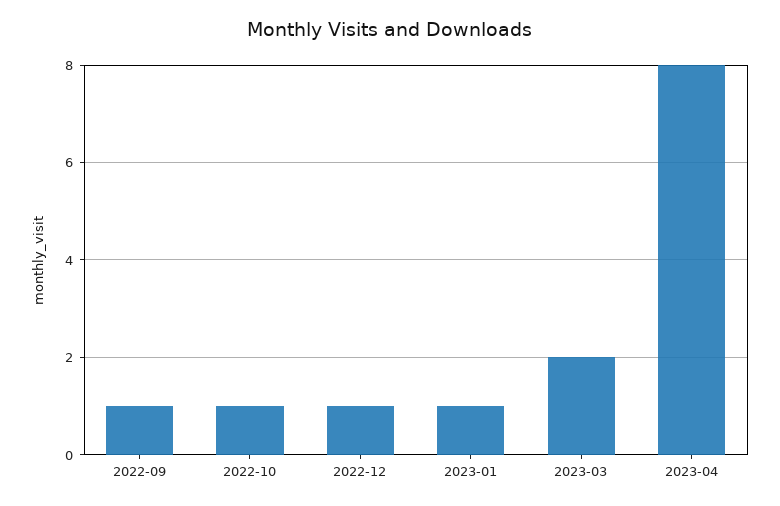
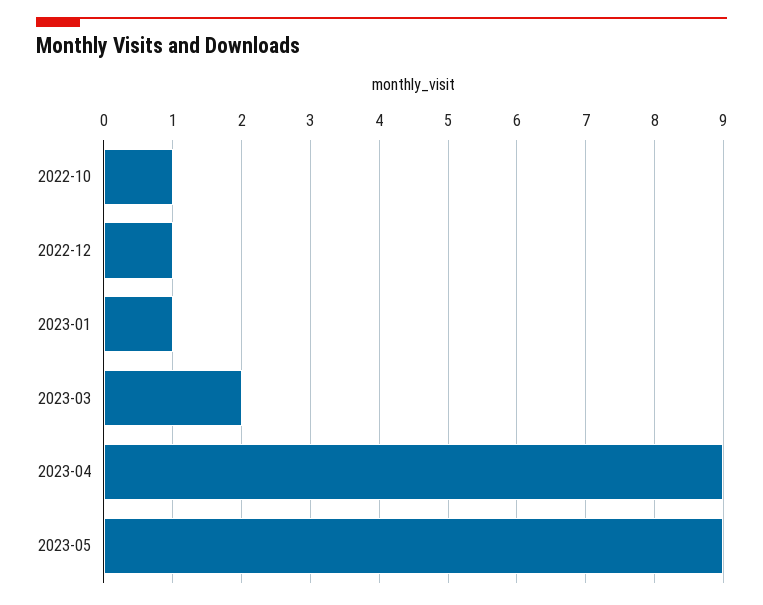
2022-09: 1 -> none
2023-04: 8 -> 9
2023-05: none -> 9

